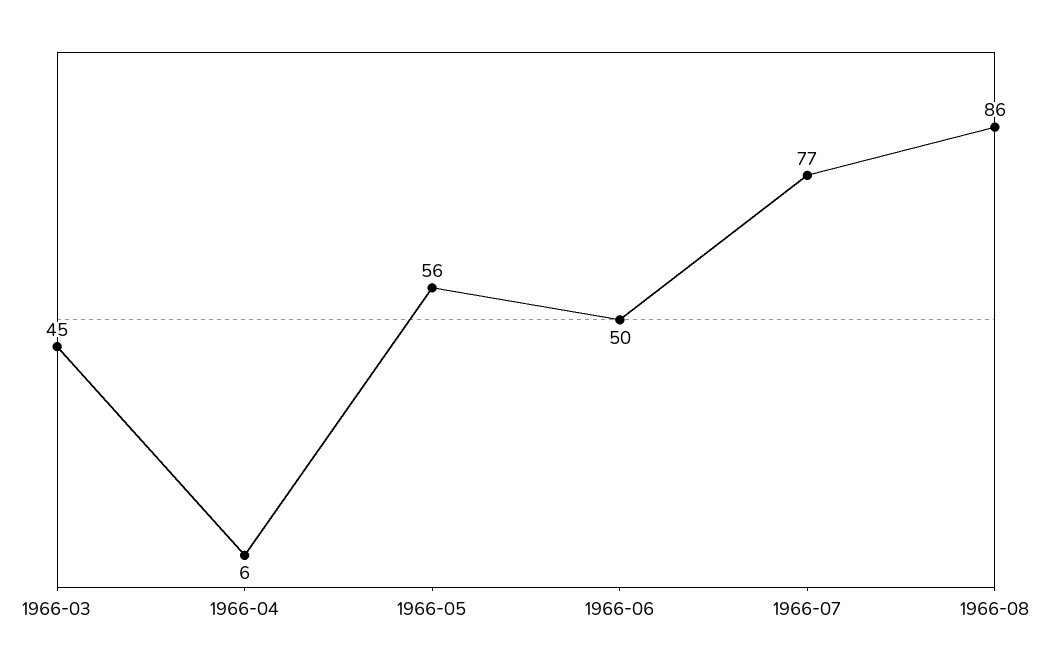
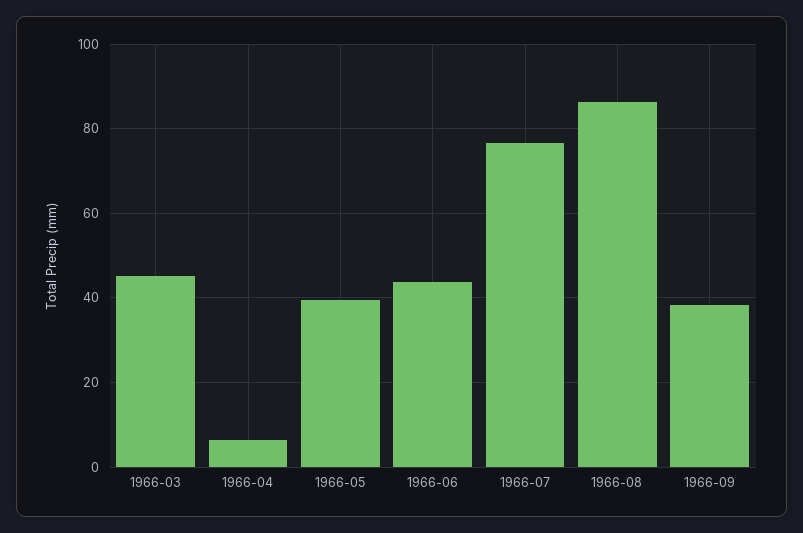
1966-05: 56 -> 40
1966-06: 50 -> 44
1966-09: none -> 38

